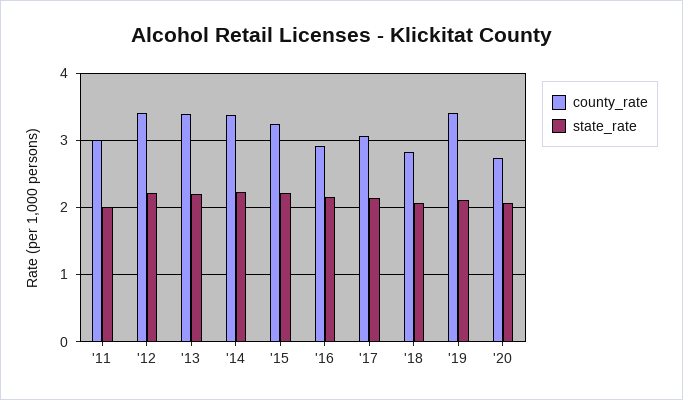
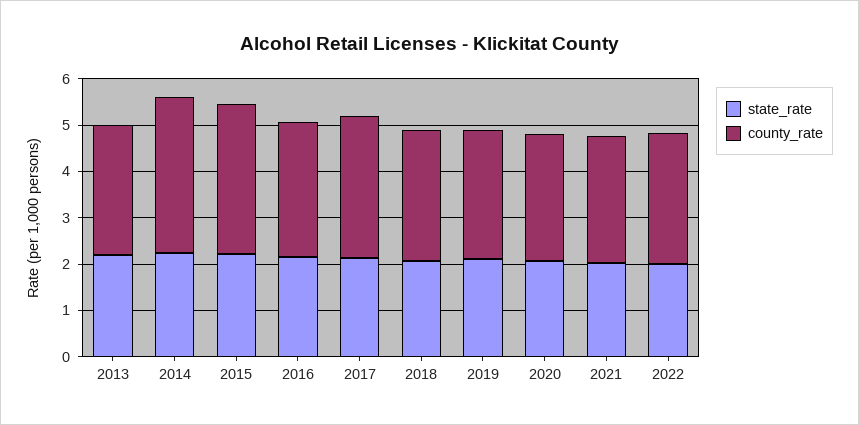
county_rate, '11: 3 -> none
state_rate, '11: 2 -> none
county_rate, '12: 3.4 -> none
state_rate, '12: 2.2 -> none
county_rate, '13: 3.4 -> 2.8
county_rate, '19: 3.4 -> 2.8
state_rate, 2021: none -> 2
county_rate, 2021: none -> 2.8
state_rate, 2022: none -> 2
county_rate, 2022: none -> 2.8

